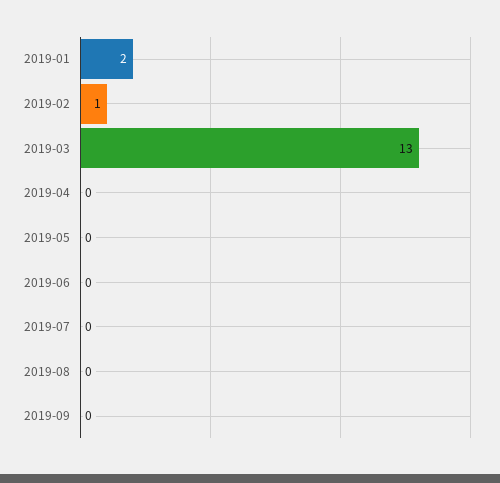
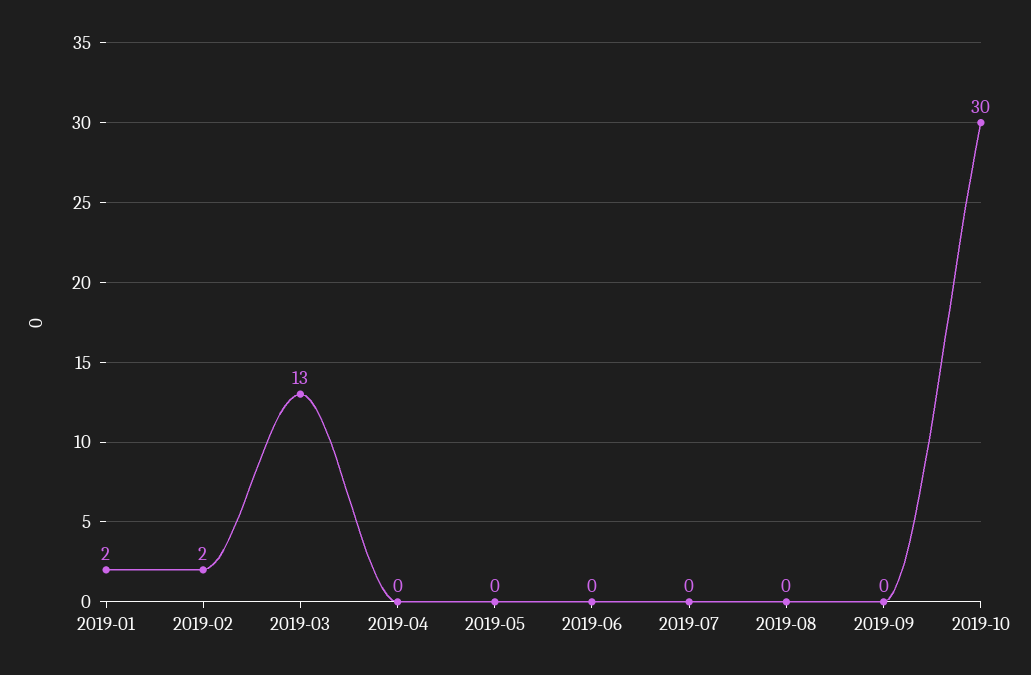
2019-02: 1 -> 2
2019-10: none -> 30

